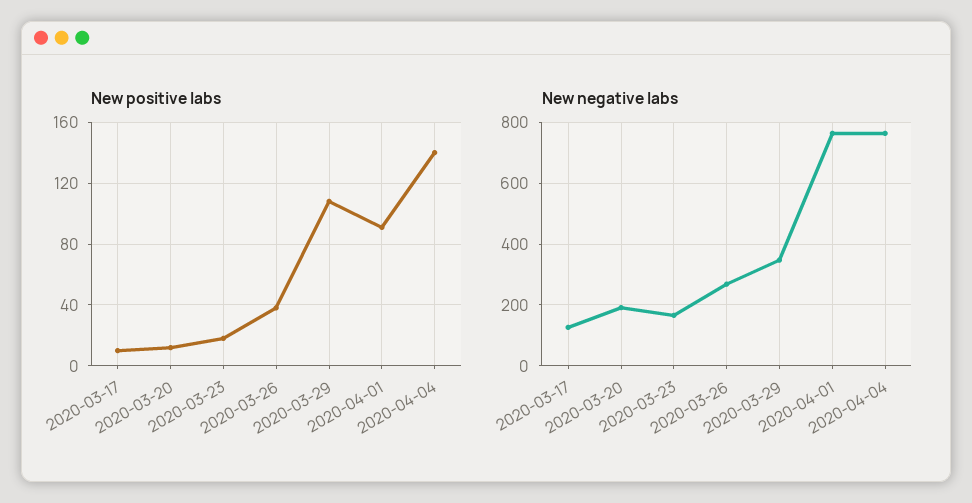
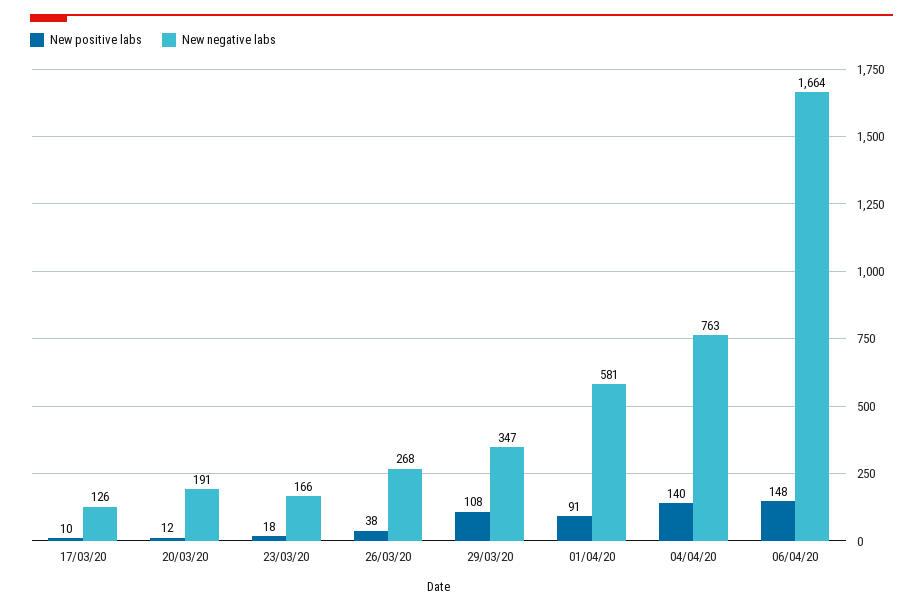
New negative labs, 2020-04-01: 760 -> 581
New positive labs, 06/04/20: none -> 148
New negative labs, 06/04/20: none -> 1664

